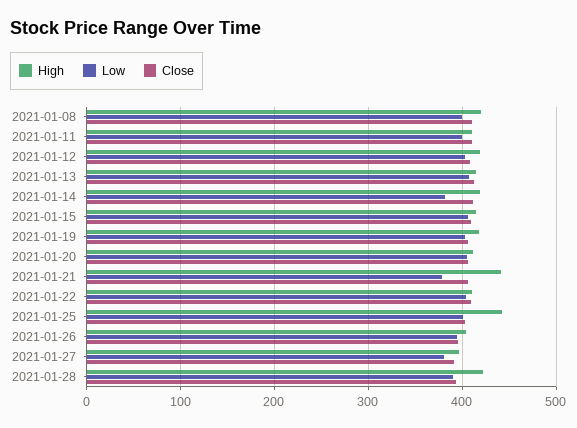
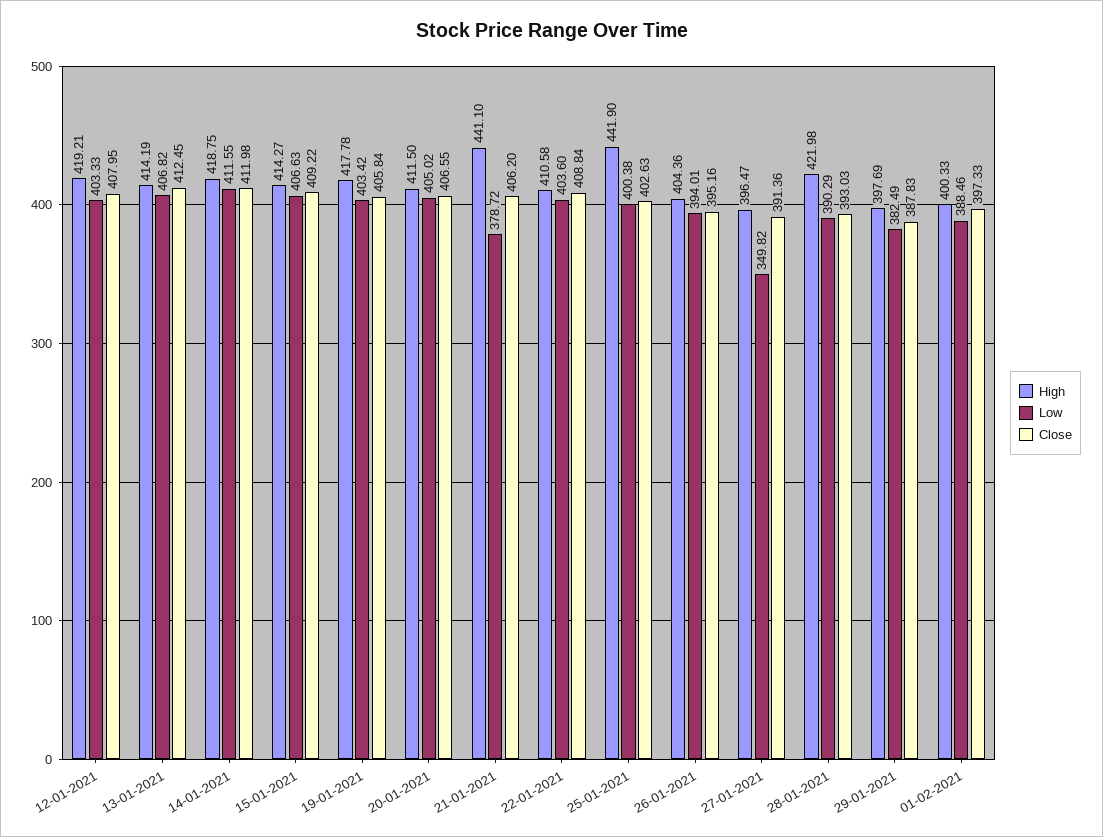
High, 2021-01-08: 420 -> none
Low, 2021-01-08: 400 -> none
Close, 2021-01-08: 410 -> none
High, 2021-01-11: 410 -> none
Low, 2021-01-11: 400 -> none
Close, 2021-01-11: 410 -> none
Low, 2021-01-14: 380 -> 411.55
Low, 2021-01-27: 380 -> 349.82
High, 29-01-2021: none -> 397.69
Low, 29-01-2021: none -> 382.49
Close, 29-01-2021: none -> 387.83
High, 01-02-2021: none -> 400.33
Low, 01-02-2021: none -> 388.46
Close, 01-02-2021: none -> 397.33

